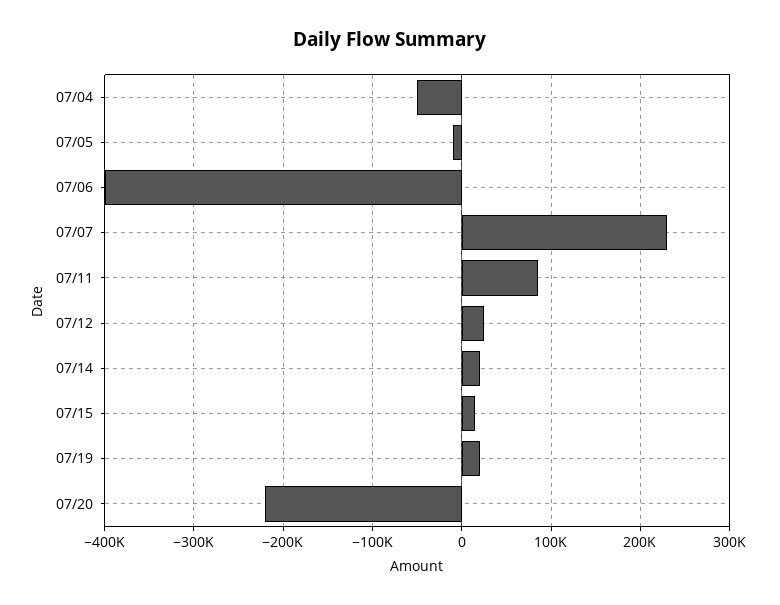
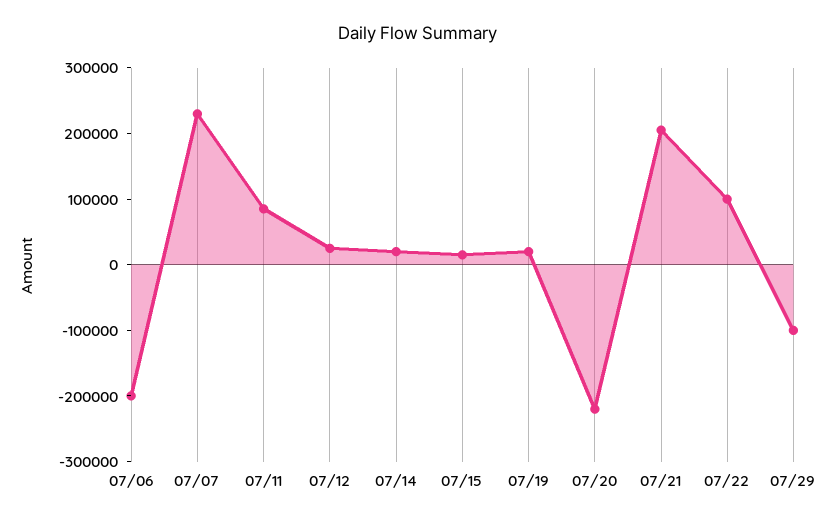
07/04: -50000 -> none
07/05: -10000 -> none
07/06: -400000 -> -200000
07/21: none -> 200000
07/22: none -> 100000
07/29: none -> -100000

